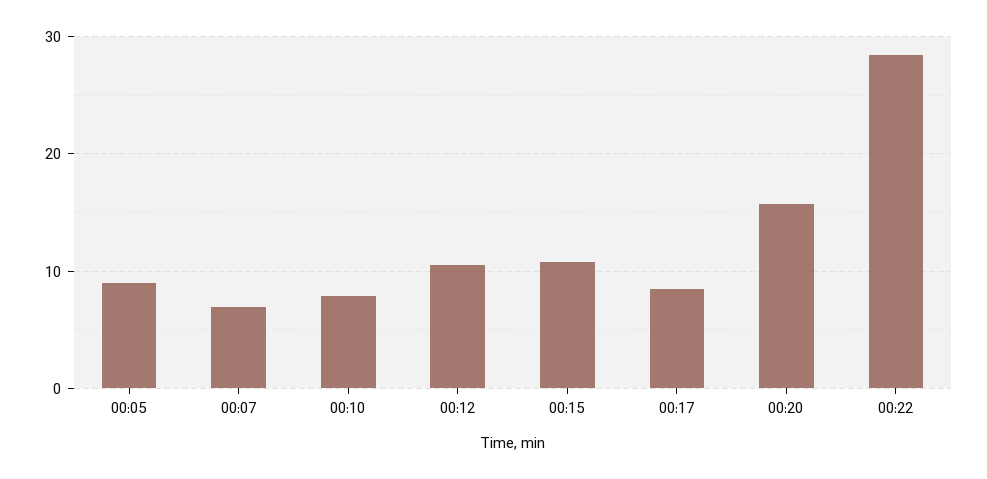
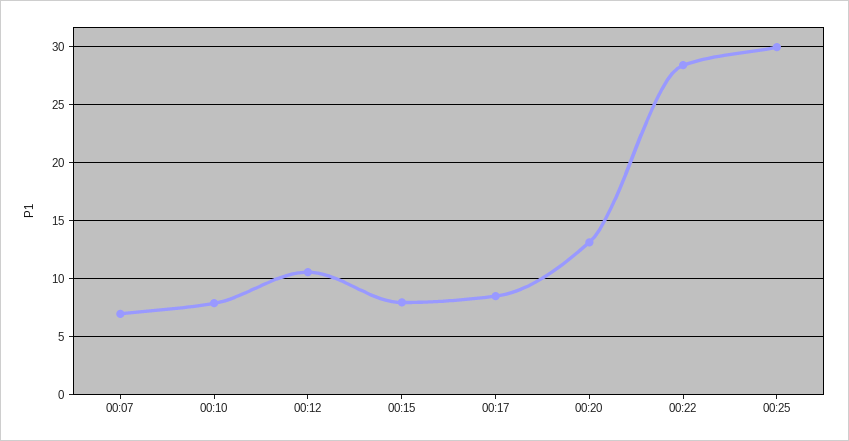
00:05: 9 -> none
00:15: 11 -> 8
00:20: 16 -> 13
00:25: none -> 30

